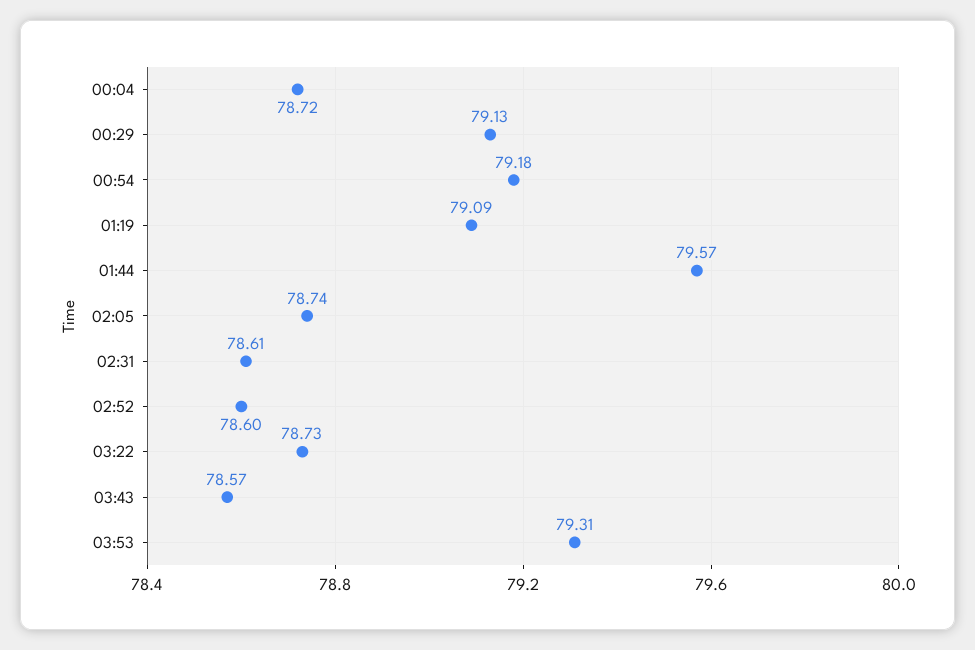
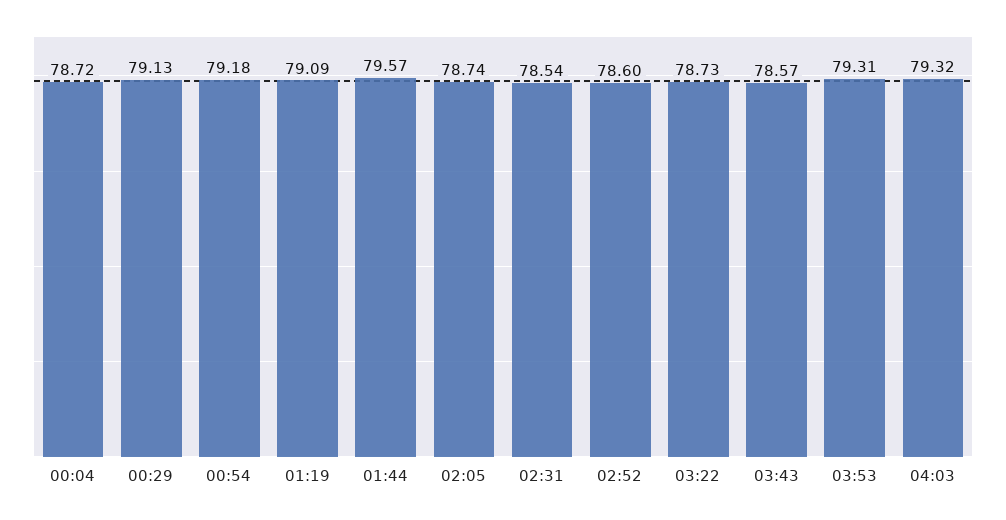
02:31: 78.61 -> 78.54
04:03: none -> 79.32

